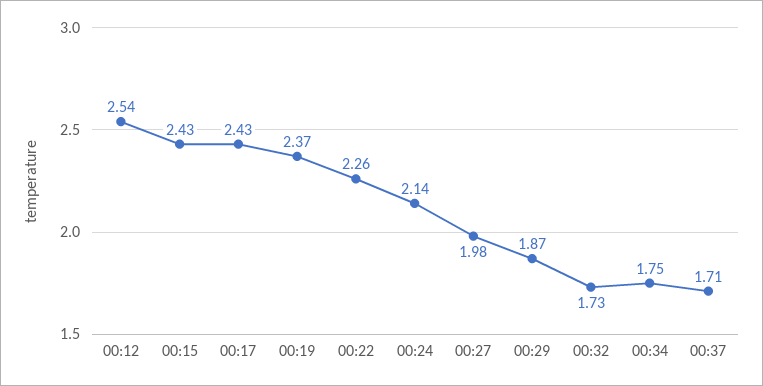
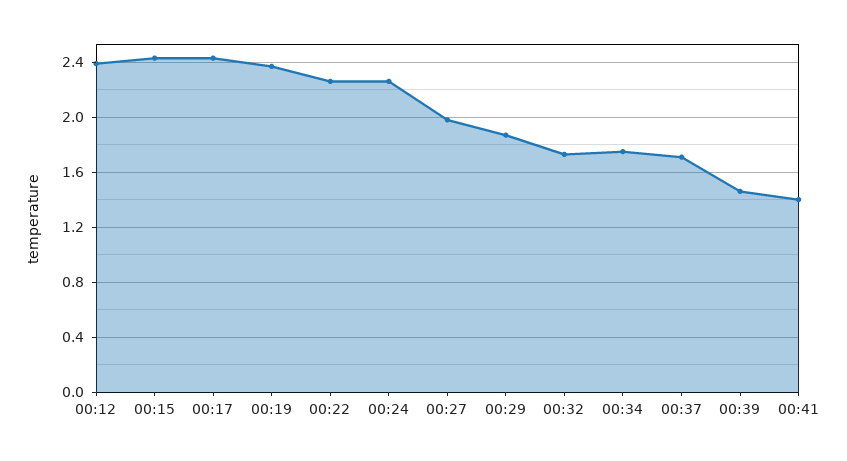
00:12: 2.54 -> 2.4
00:24: 2.14 -> 2.25
00:39: none -> 1.45
00:41: none -> 1.4

